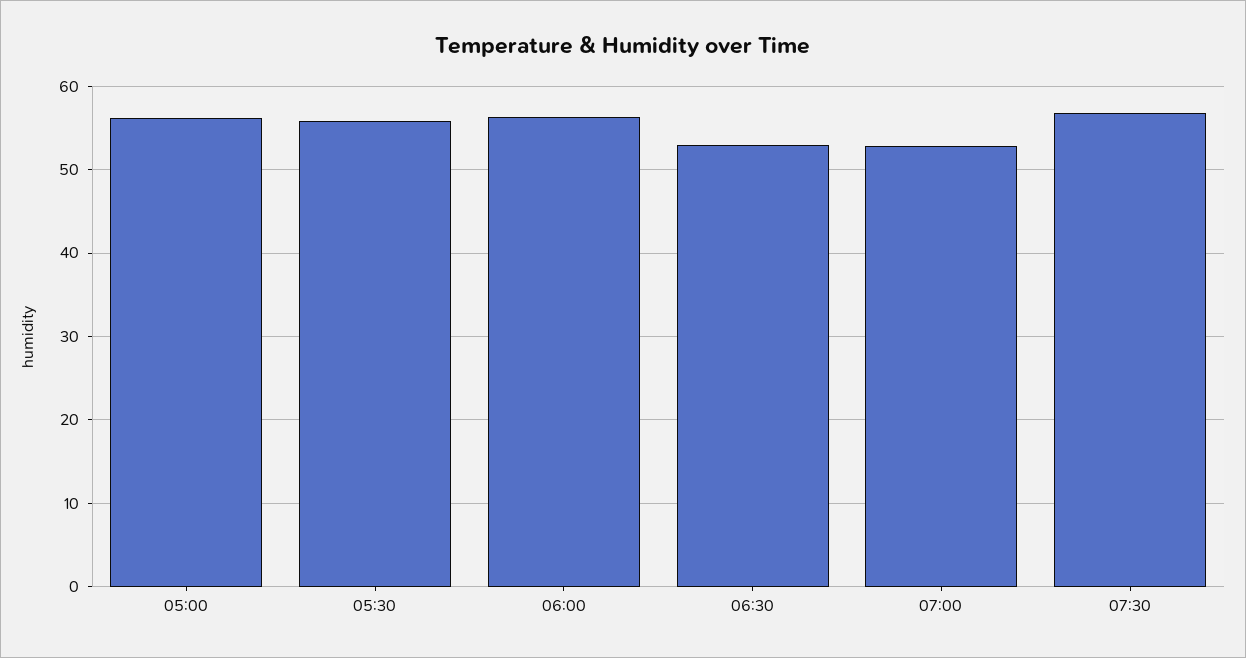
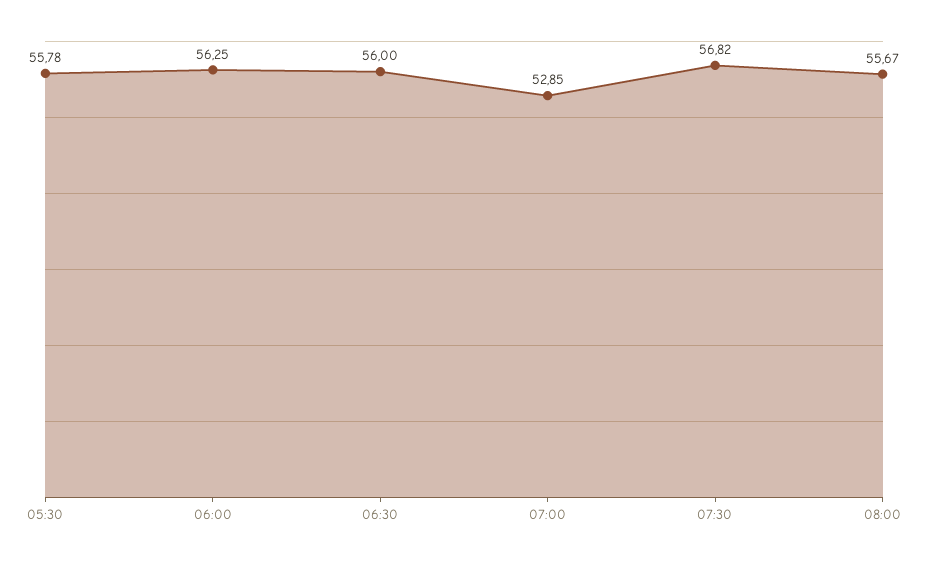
05:00: 56 -> none
06:30: 53 -> 56
08:00: none -> 55.67

